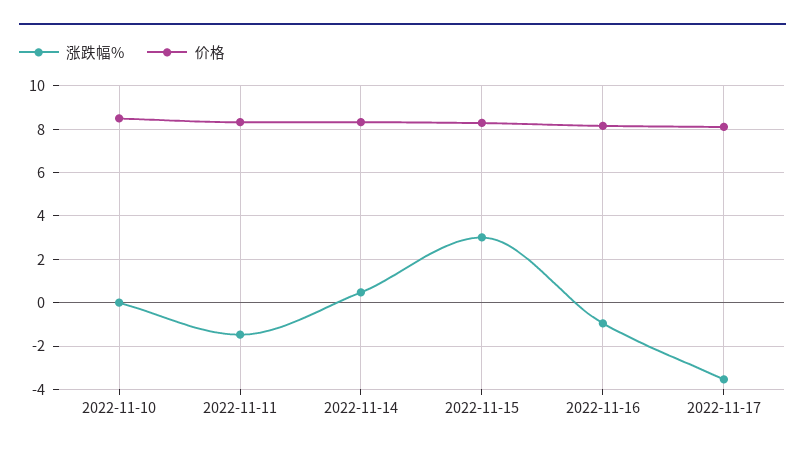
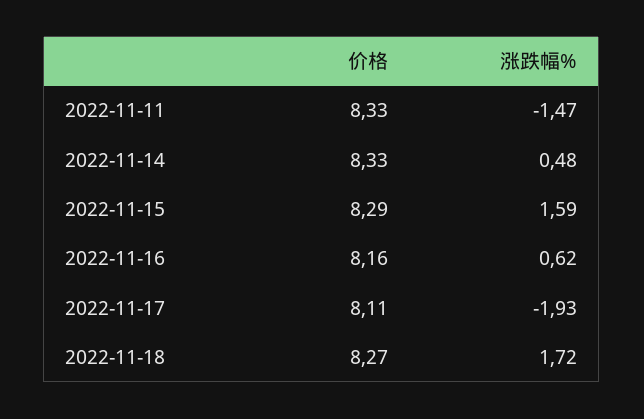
涨跌幅%, 2022-11-10: 0 -> none
价格, 2022-11-10: 8.5 -> none
涨跌幅%, 2022-11-15: 3 -> 1.59
涨跌幅%, 2022-11-16: -1 -> 0.62
涨跌幅%, 2022-11-17: -3.5 -> -1.93
价格, 2022-11-18: none -> 8.27
涨跌幅%, 2022-11-18: none -> 1.72

